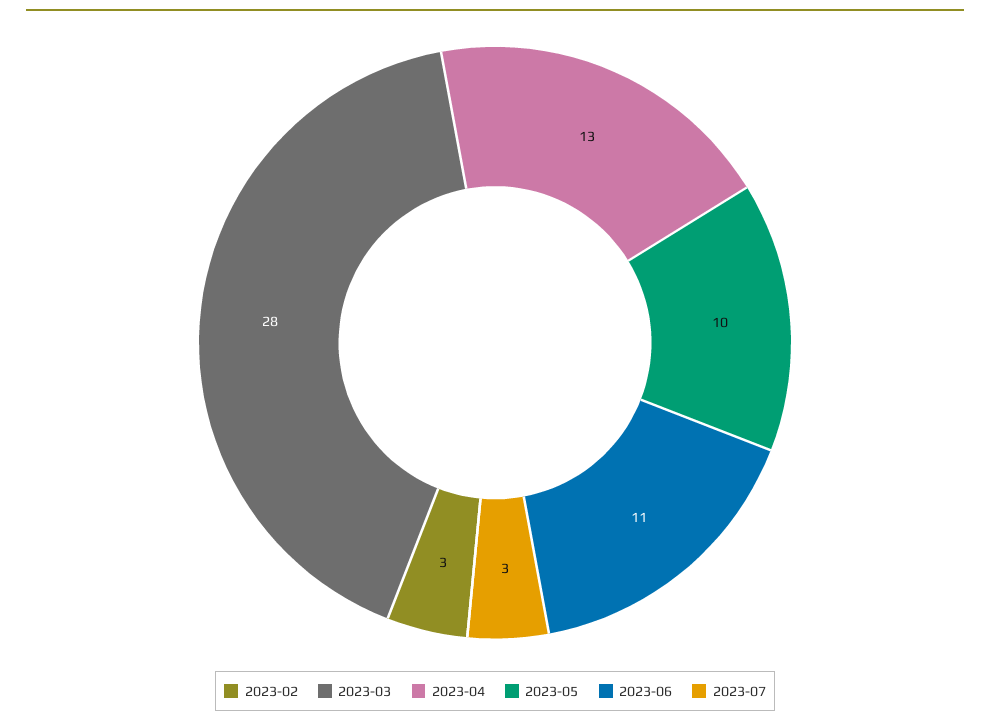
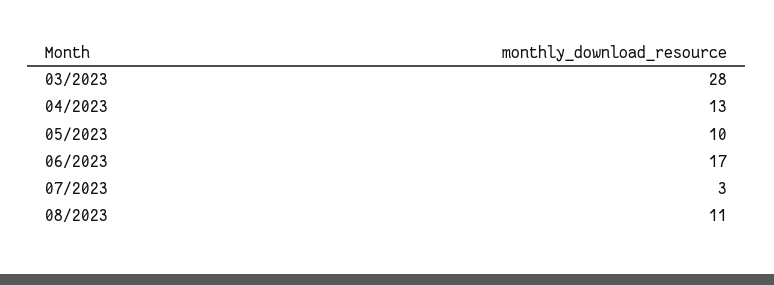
2023-02: 3 -> none
2023-06: 11 -> 17
08/2023: none -> 11

